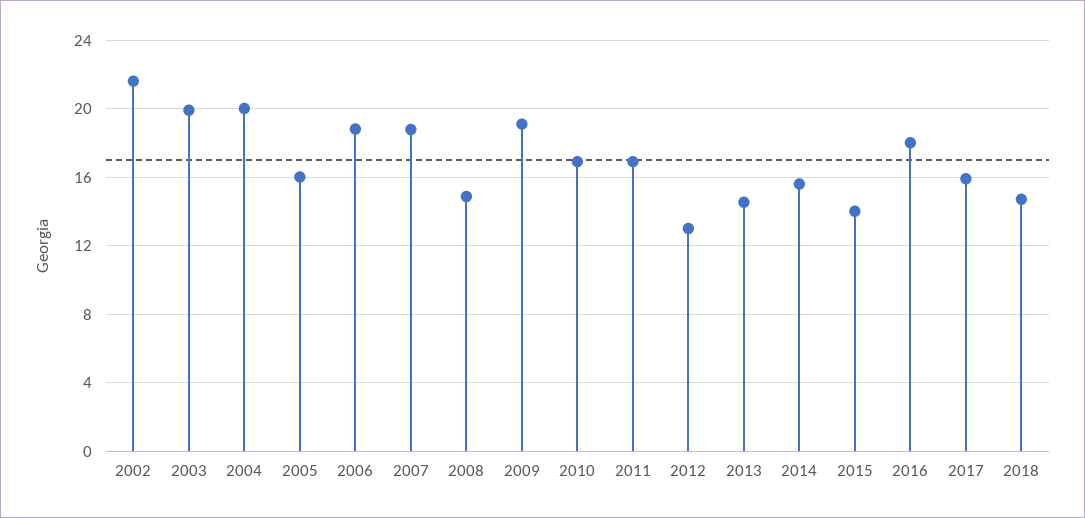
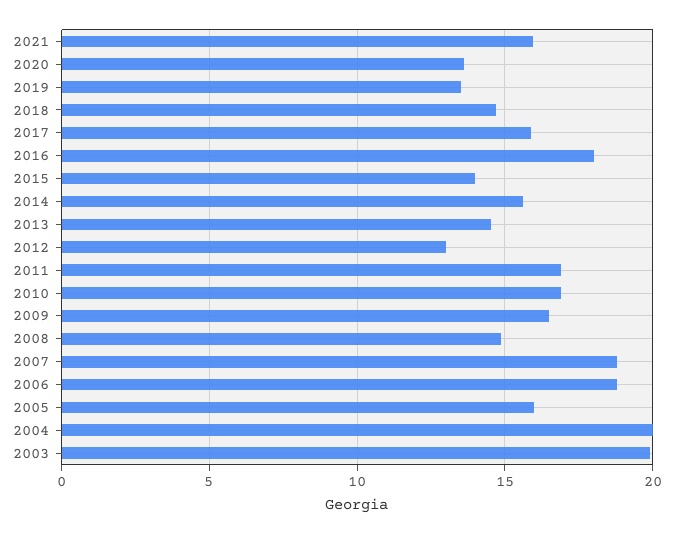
2002: 21.5 -> none
2009: 19 -> 16.5
2021: none -> 16
2020: none -> 13.5
2019: none -> 13.5

